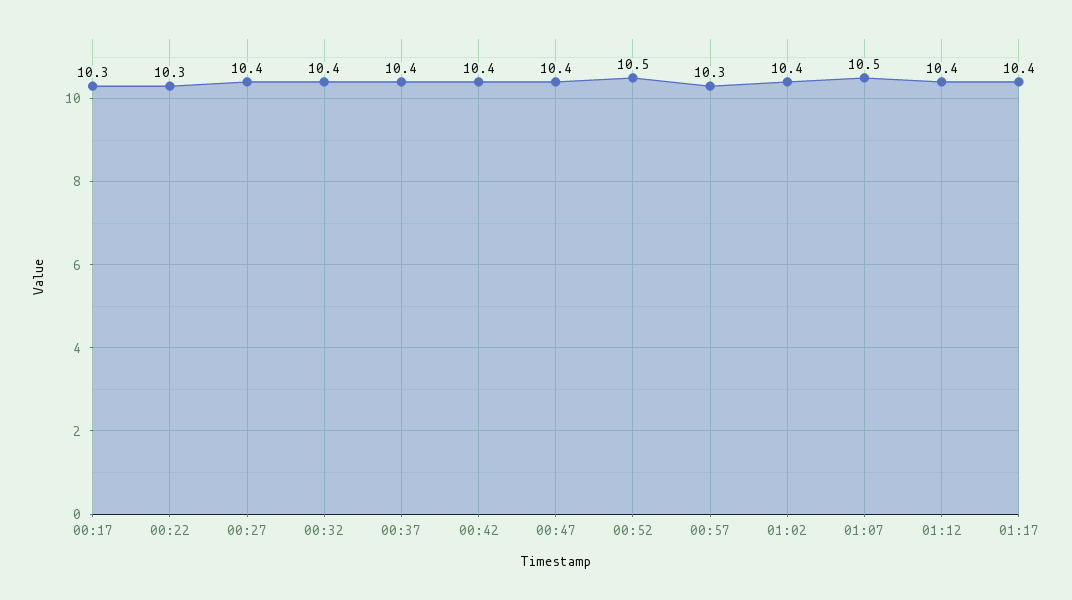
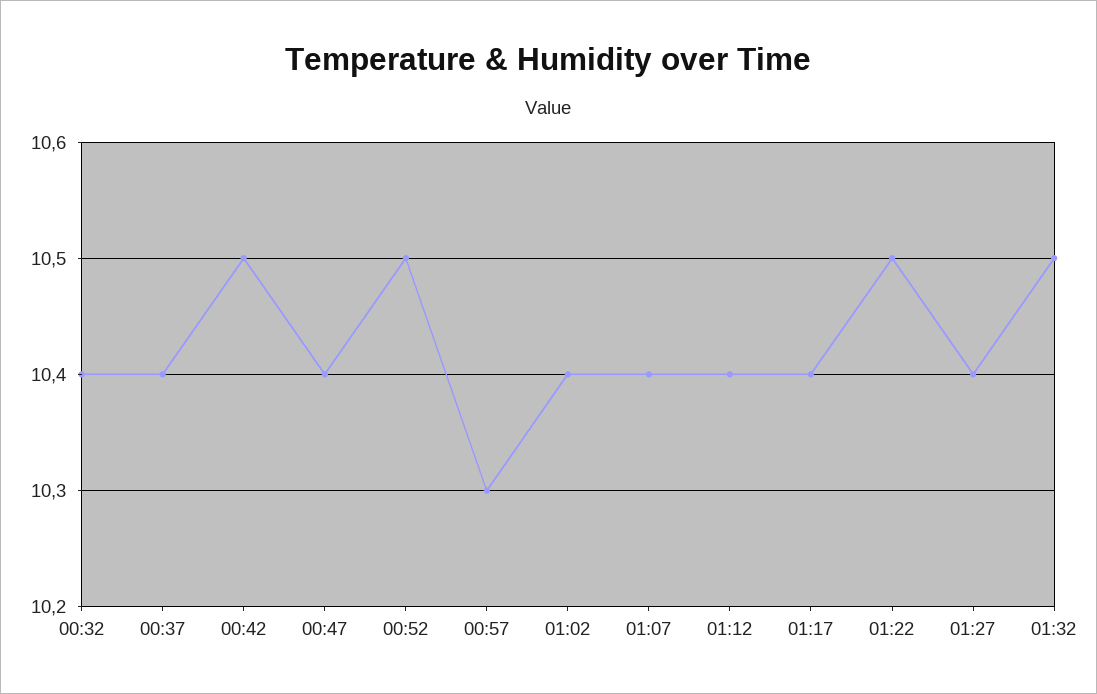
00:17: 10.3 -> none
00:22: 10.3 -> none
00:27: 10.4 -> none
00:42: 10.4 -> 10.5
01:07: 10.5 -> 10.4
01:22: none -> 10.5
01:27: none -> 10.4
01:32: none -> 10.5

